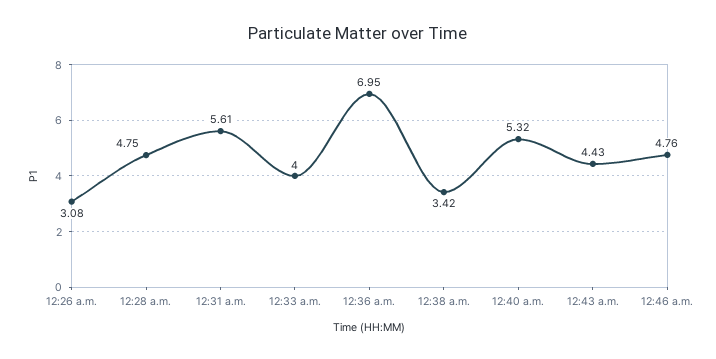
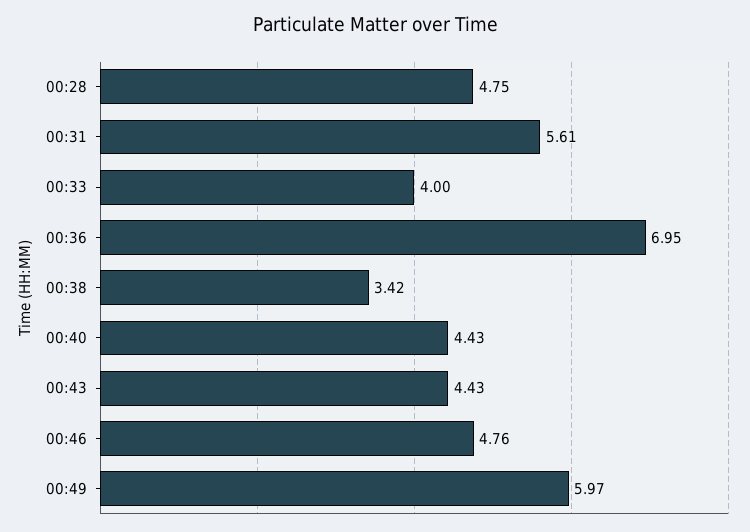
12:26 a.m.: 3.08 -> none
12:40 a.m.: 5.32 -> 4.43
00:49: none -> 5.97

